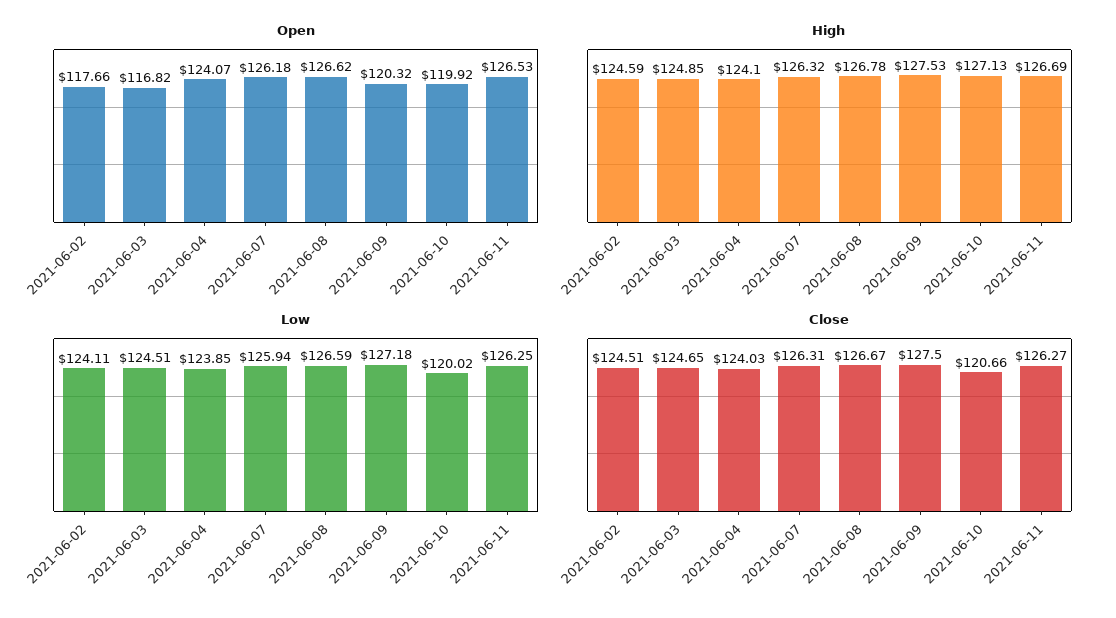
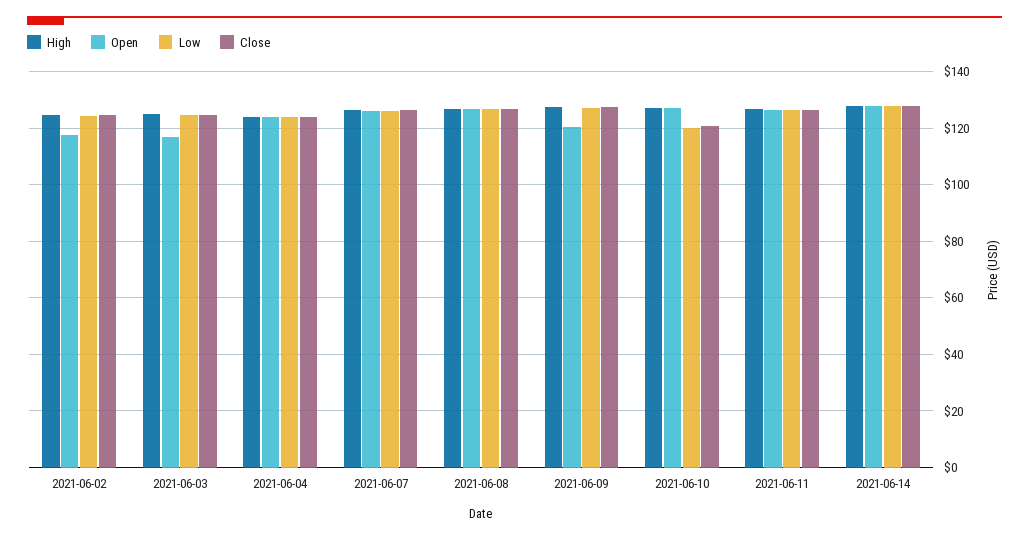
Open, 2021-06-10: 119.92 -> 127.5
High, 2021-06-14: none -> 127.5
Open, 2021-06-14: none -> 127.5
Low, 2021-06-14: none -> 127.5
Close, 2021-06-14: none -> 127.5

